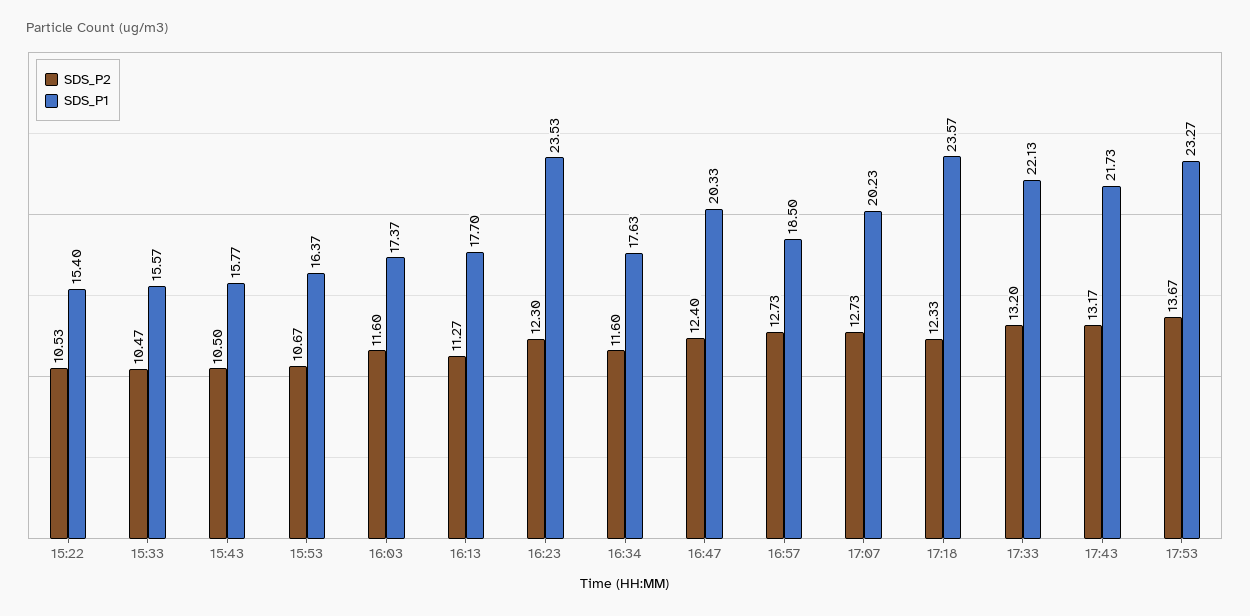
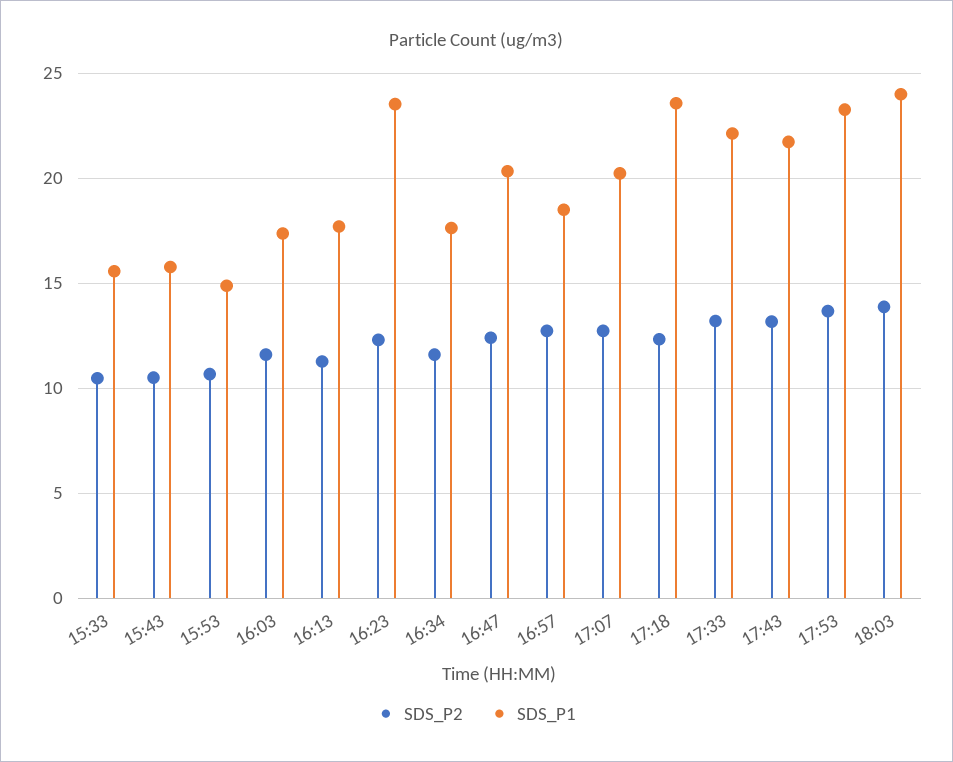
SDS_P2, 15:22: 10.53 -> none
SDS_P1, 15:22: 15.4 -> none
SDS_P1, 15:53: 16.37 -> 15
SDS_P2, 18:03: none -> 14
SDS_P1, 18:03: none -> 24

